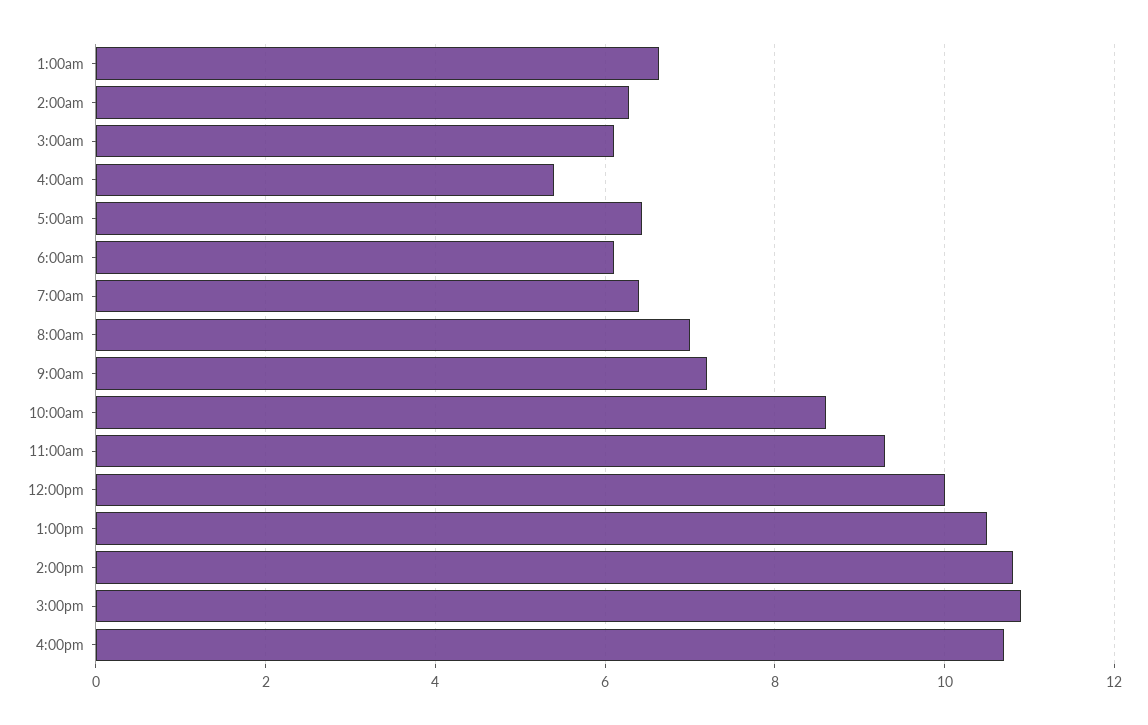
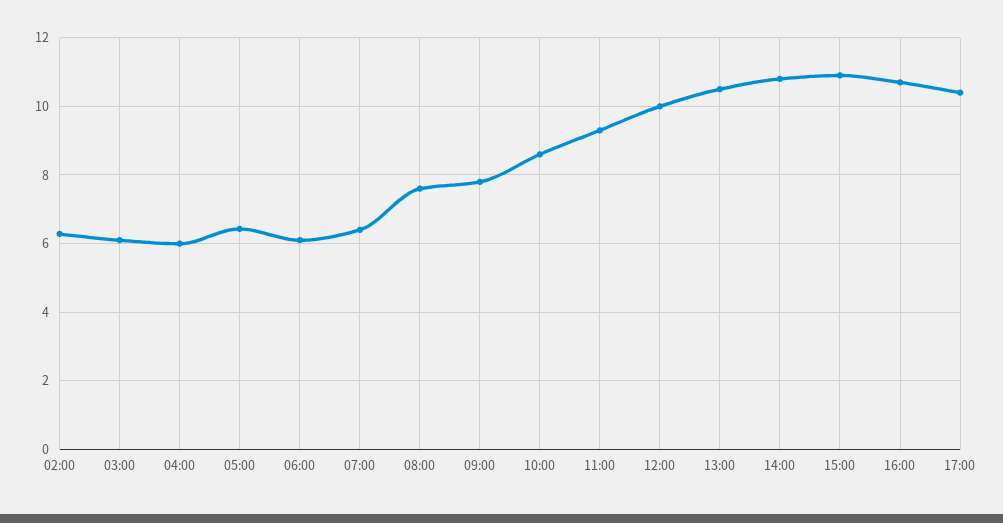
1:00am: 6.6 -> none
4:00am: 5.4 -> 6
8:00am: 7 -> 7.6
9:00am: 7.2 -> 7.8
17:00: none -> 10.4

